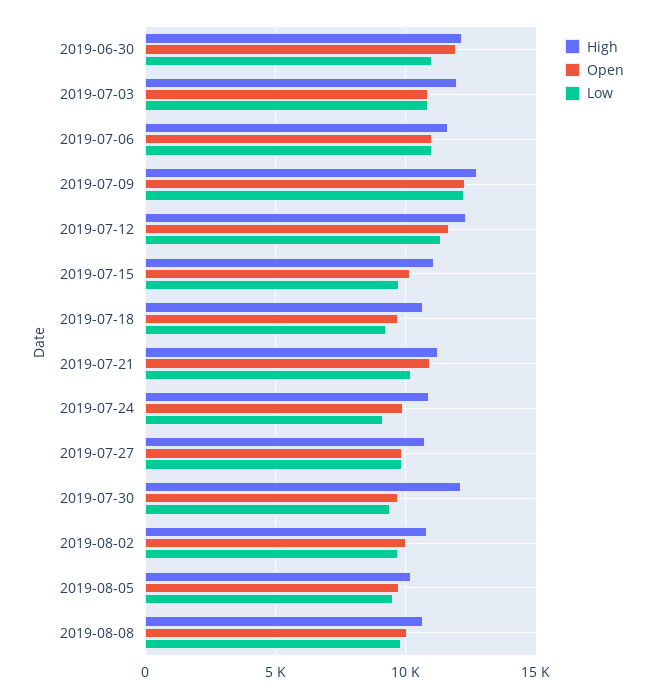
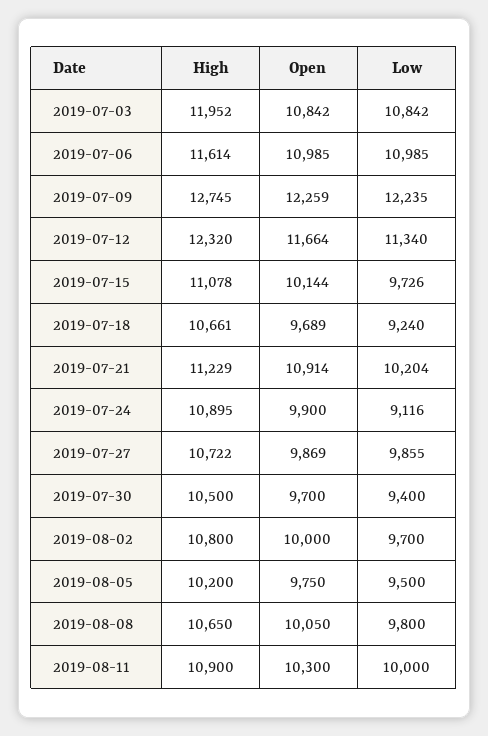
High, 2019-06-30: 12000 -> none
Open, 2019-06-30: 12000 -> none
Low, 2019-06-30: 11000 -> none
High, 2019-07-30: 12000 -> 10500
High, 2019-08-11: none -> 10900
Open, 2019-08-11: none -> 10300
Low, 2019-08-11: none -> 10000

